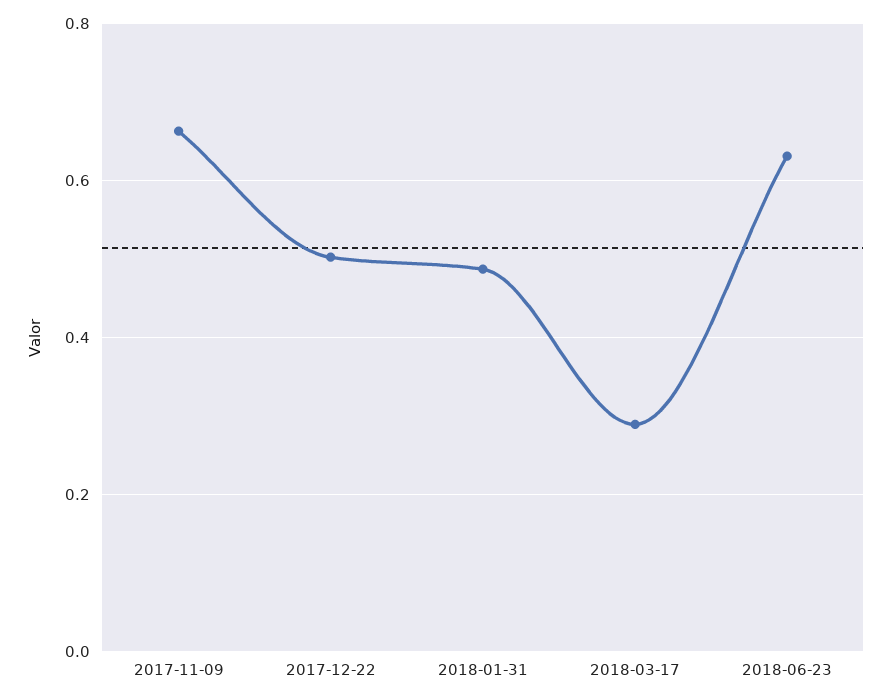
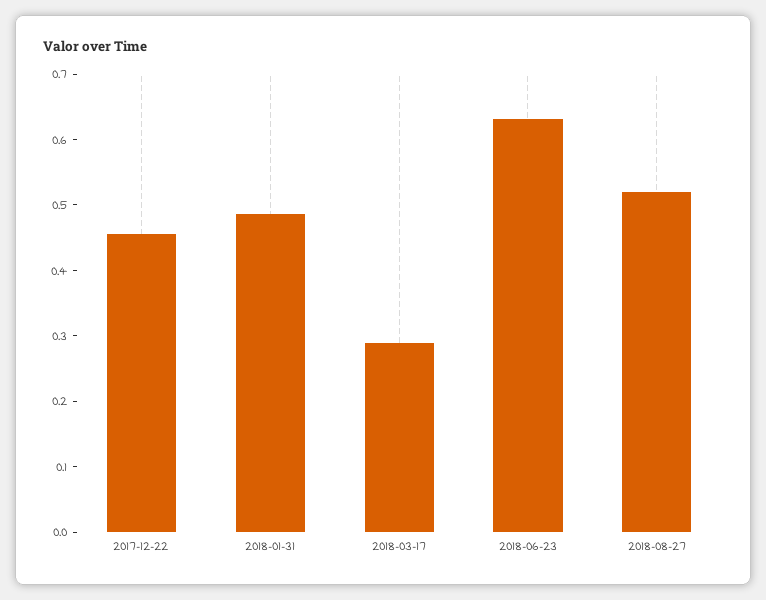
2017-11-09: 0.66 -> none
2017-12-22: 0.5 -> 0.46
2018-08-27: none -> 0.52

